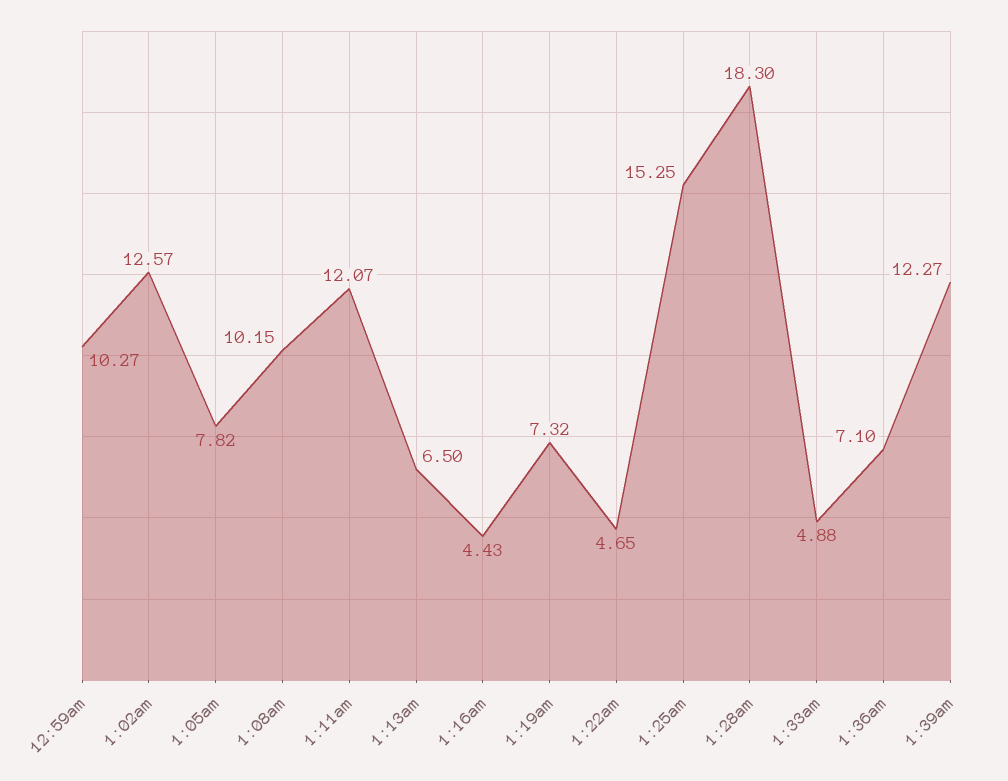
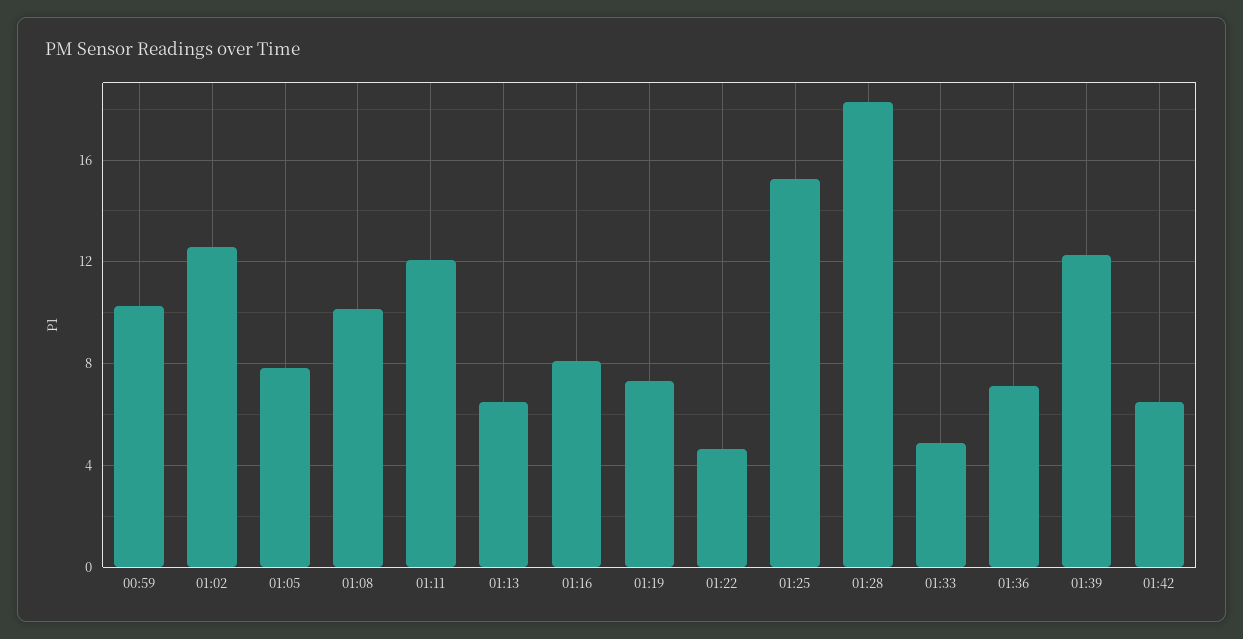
1:16am: 4.43 -> 8
01:42: none -> 6.5

